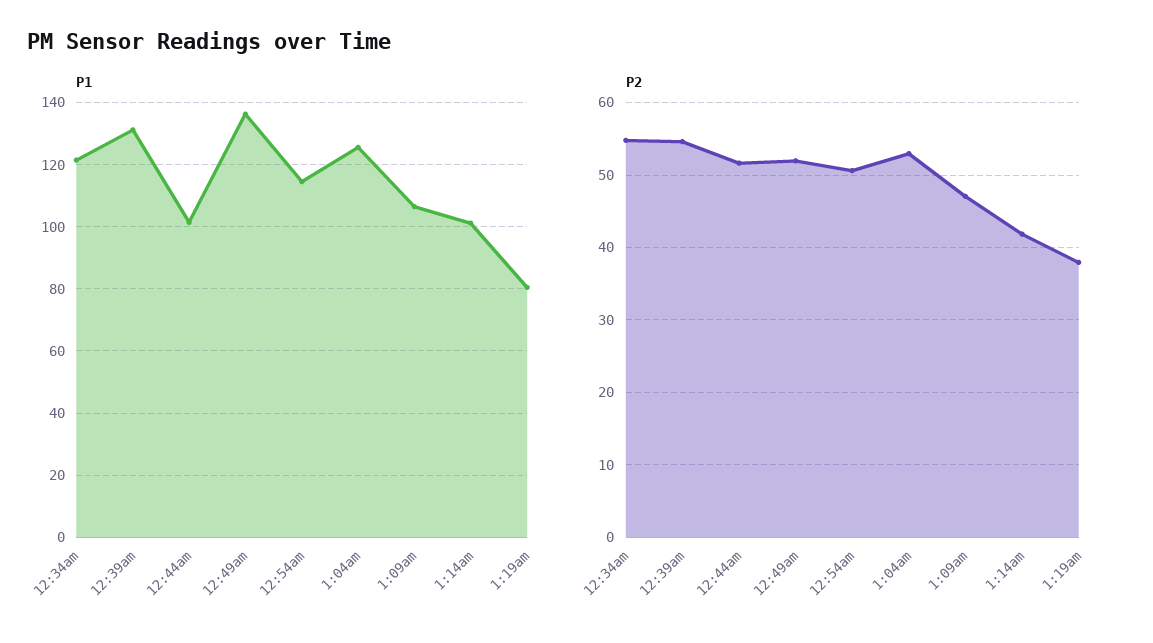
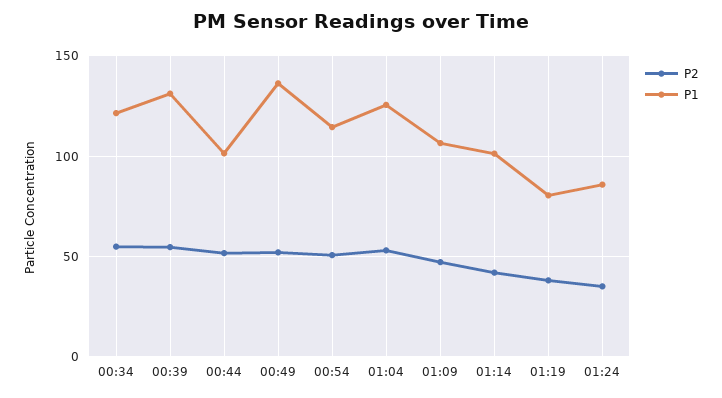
P2, 01:24: none -> 35
P1, 01:24: none -> 85

